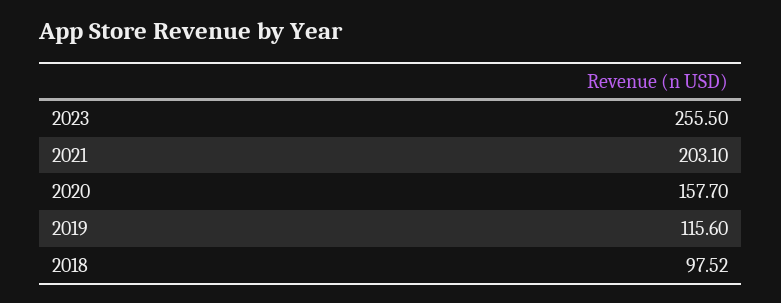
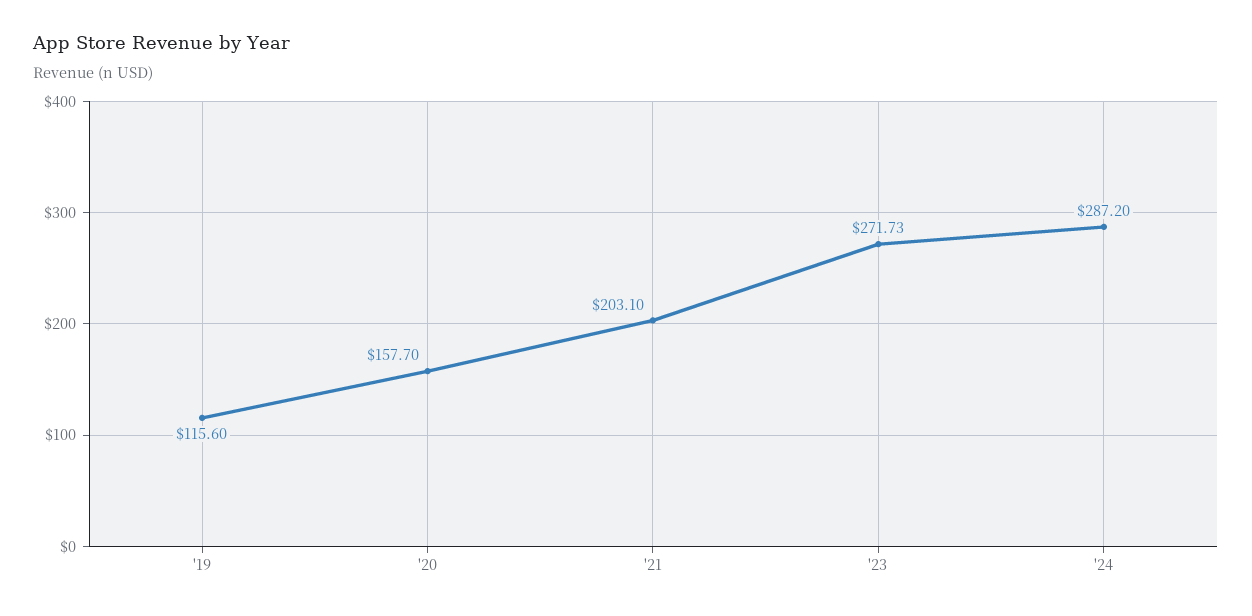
2023: 255.5 -> 271.73
2018: 97.52 -> none
'24: none -> 287.2

